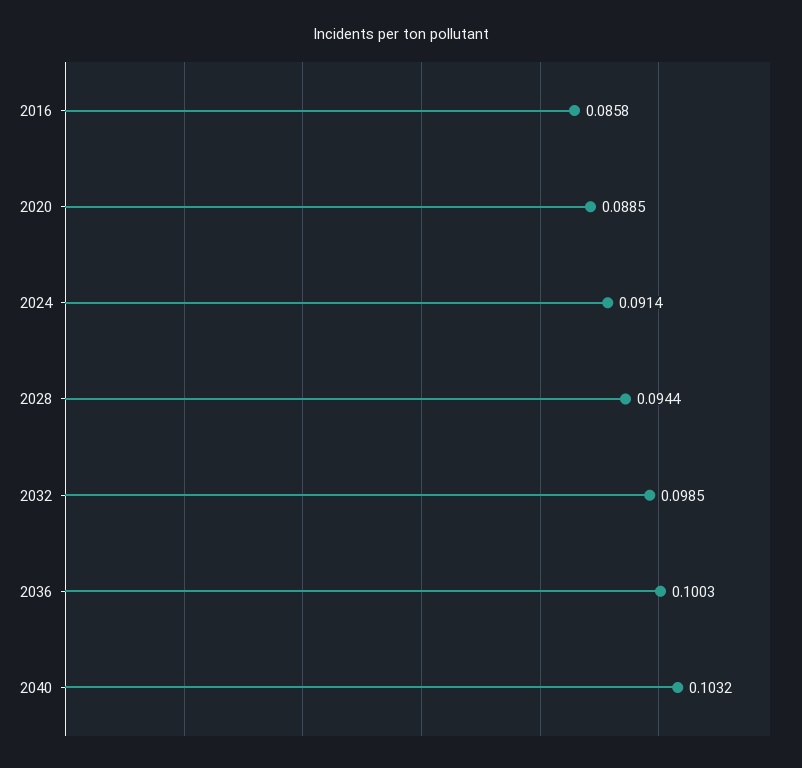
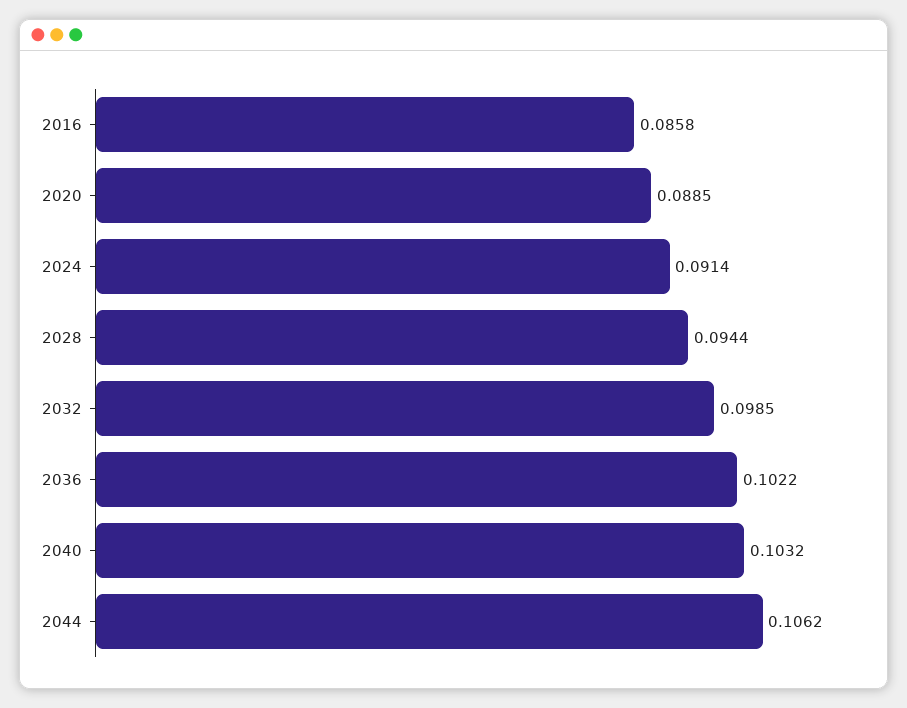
2036: 0.1003 -> 0.1022
2044: none -> 0.1062

